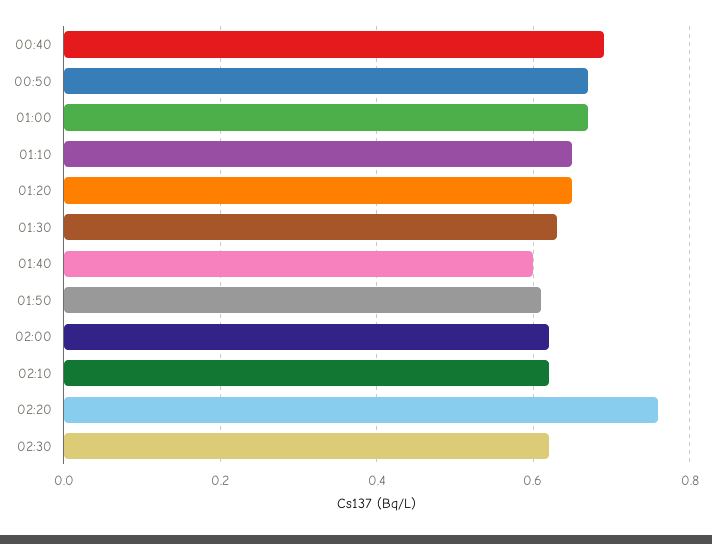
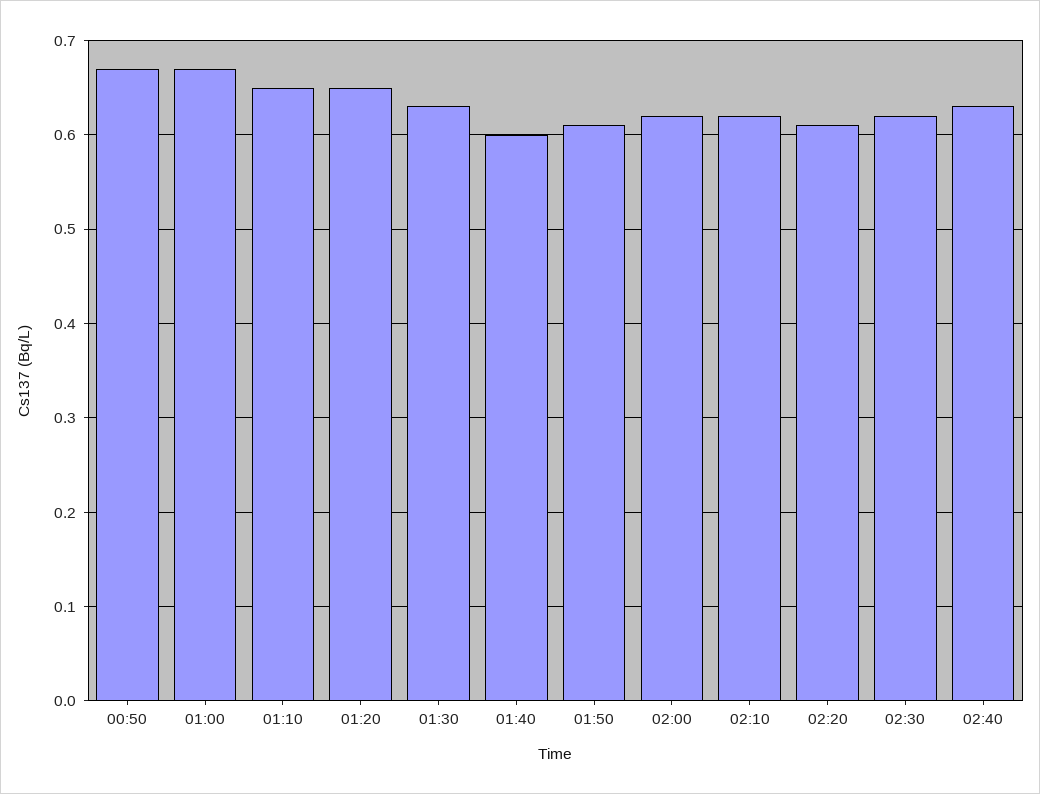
00:40: 0.7 -> none
02:20: 0.75 -> 0.61
02:40: none -> 0.63

